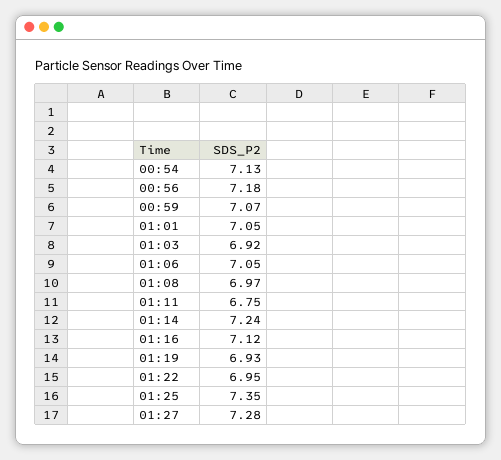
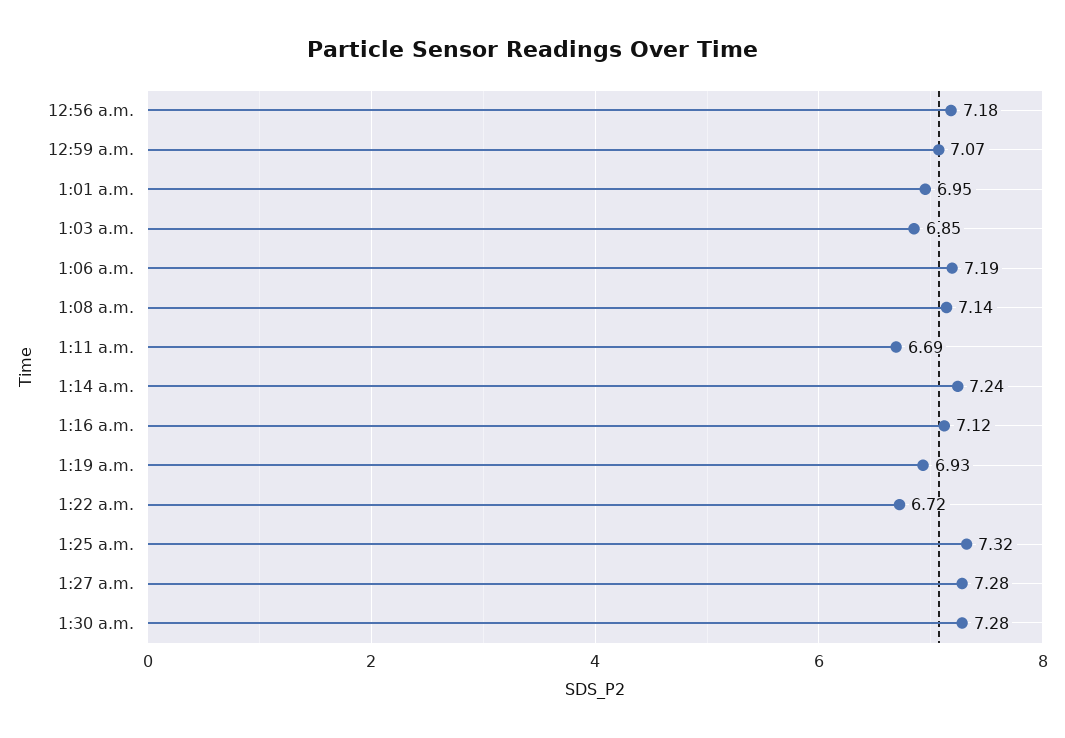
00:54: 7.13 -> none
01:01: 7.05 -> 6.95
01:03: 6.92 -> 6.85
01:06: 7.05 -> 7.19
01:08: 6.97 -> 7.14
01:11: 6.75 -> 6.69
01:22: 6.95 -> 6.72
01:25: 7.35 -> 7.32
1:30 a.m.: none -> 7.28

